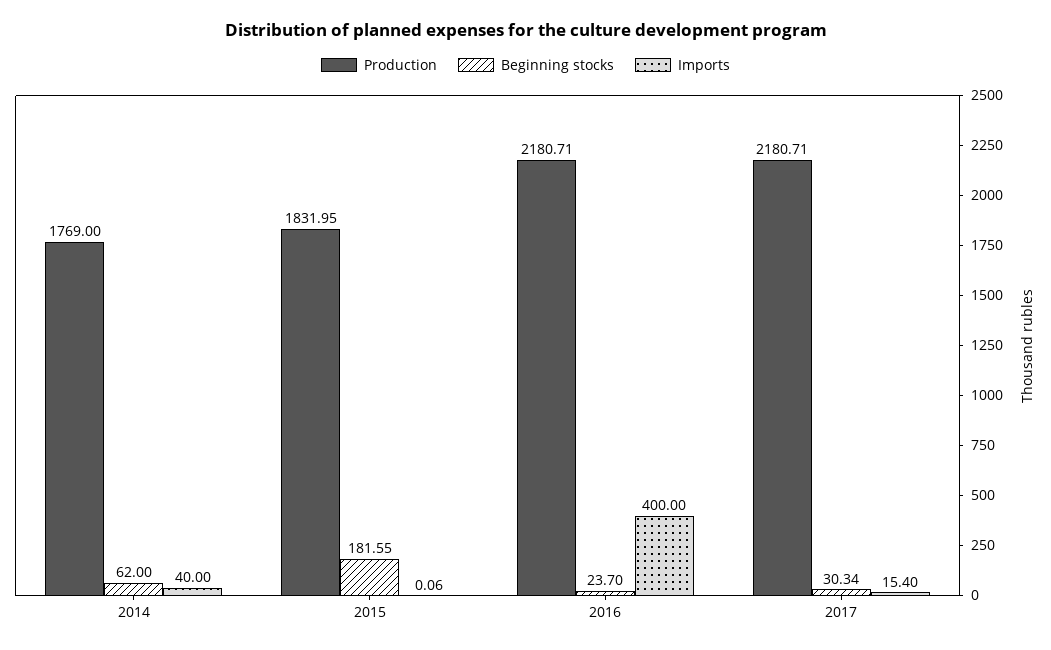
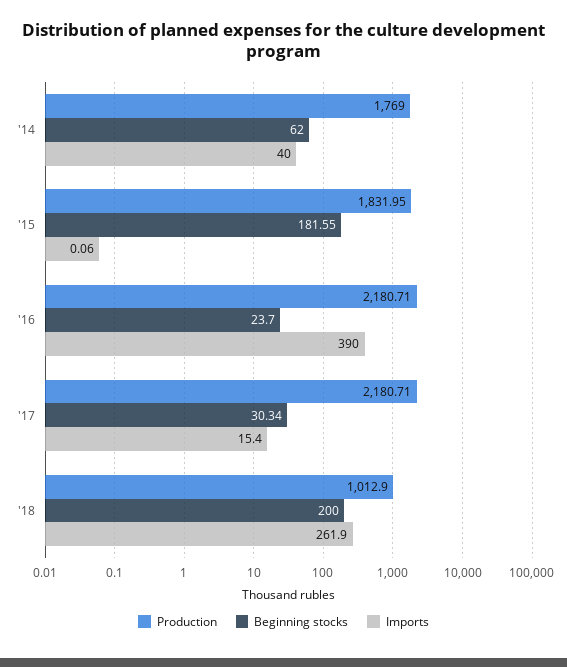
Imports, 2016: 400 -> 390
Production, '18: none -> 1012.9
Beginning stocks, '18: none -> 200
Imports, '18: none -> 261.9

